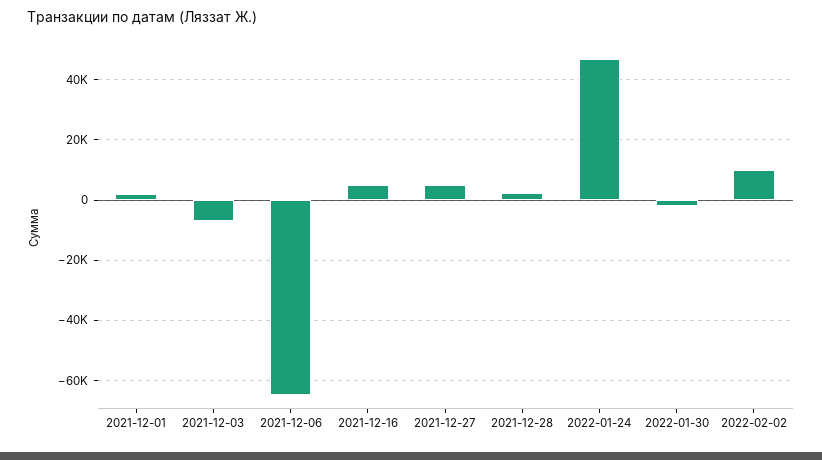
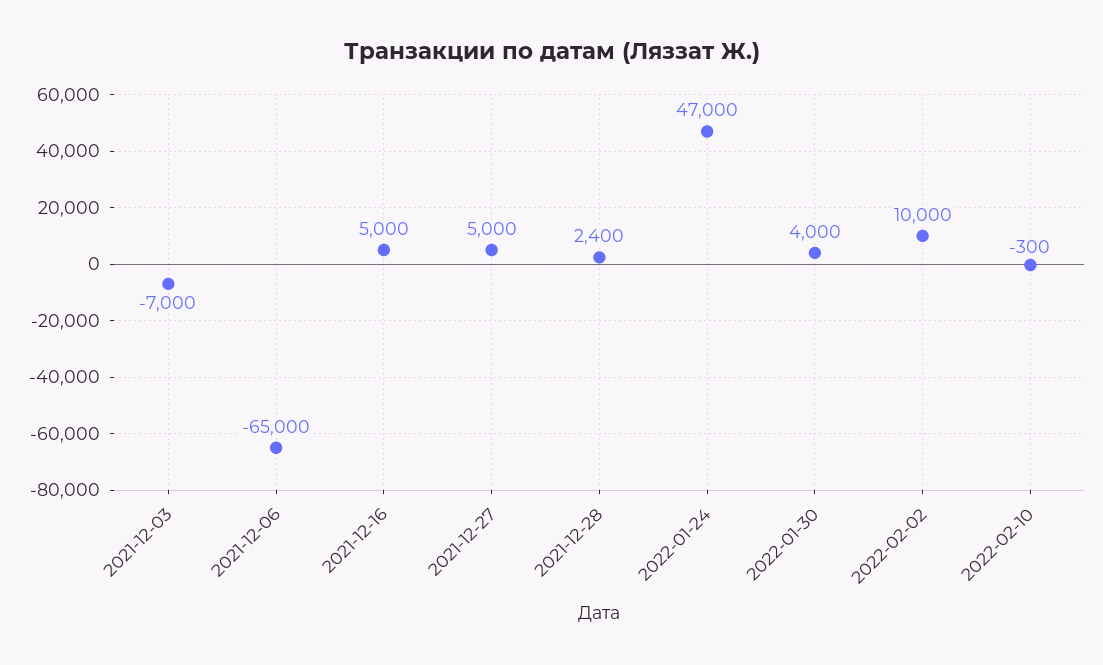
2021-12-01: 2000 -> none
2022-01-30: -2000 -> 4000
2022-02-10: none -> -300

